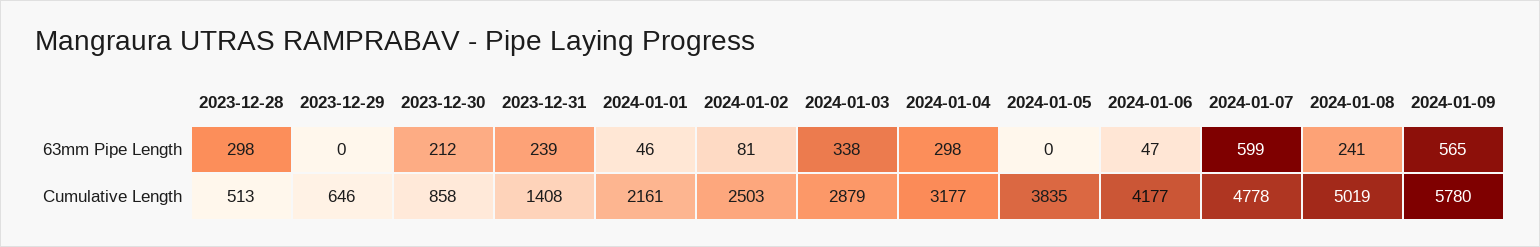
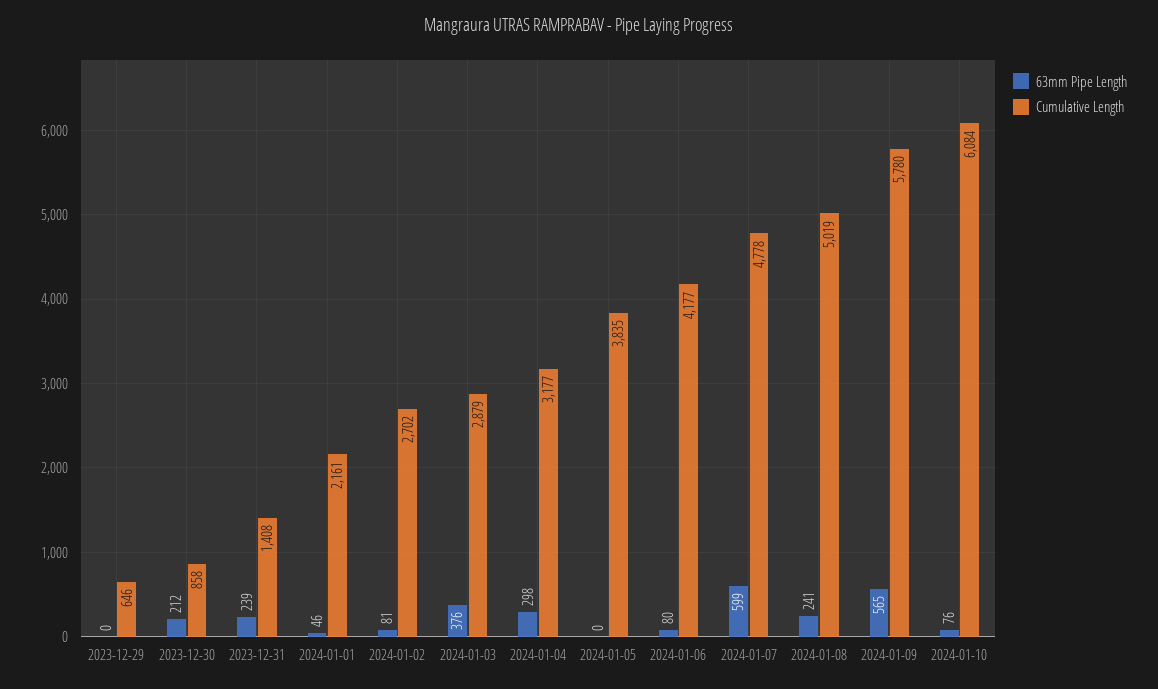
63mm Pipe Length, 2023-12-28: 298 -> none
63mm Pipe Length, 2024-01-03: 338 -> 376
63mm Pipe Length, 2024-01-06: 47 -> 80
Cumulative Length, 2023-12-28: 513 -> none
Cumulative Length, 2024-01-02: 2503 -> 2702
63mm Pipe Length, 2024-01-10: none -> 76
Cumulative Length, 2024-01-10: none -> 6084

